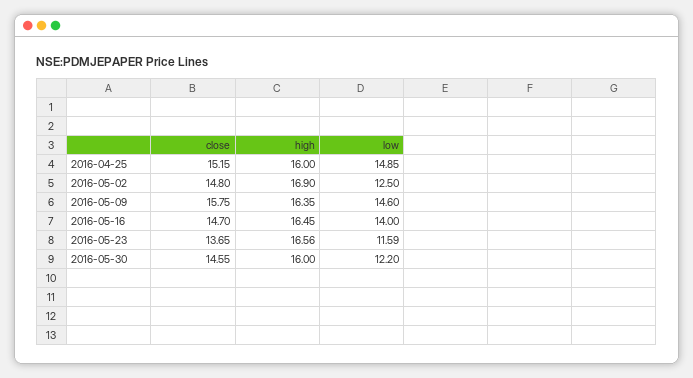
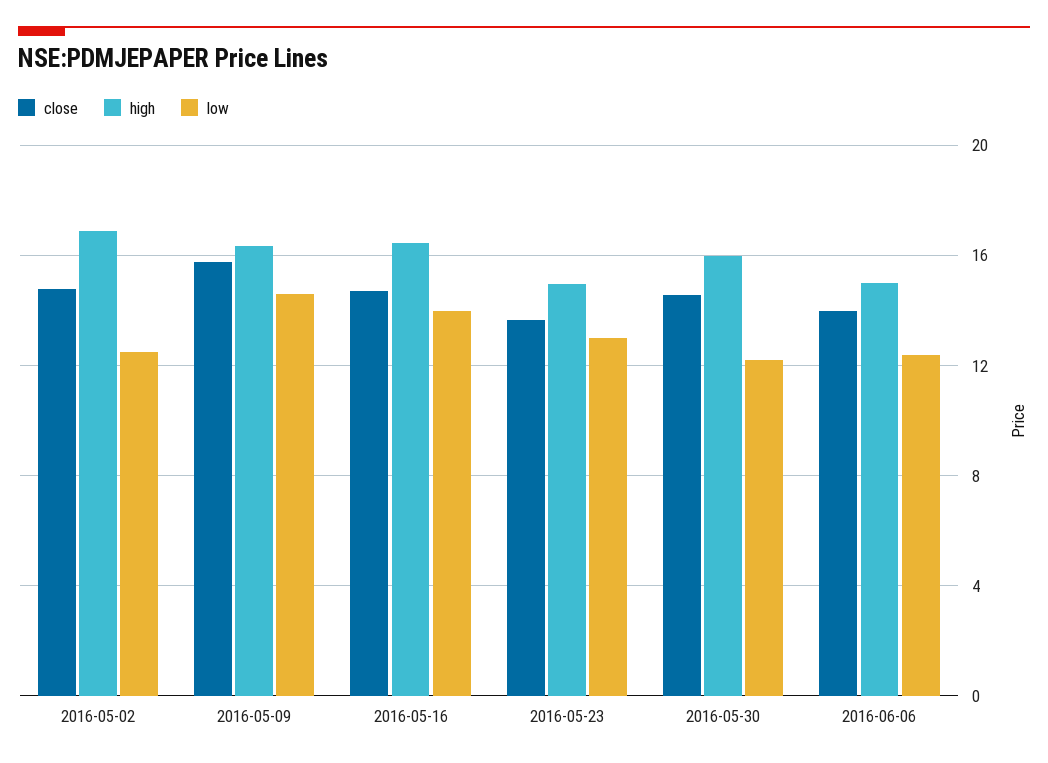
close, 2016-04-25: 15.15 -> none
high, 2016-04-25: 16 -> none
low, 2016-04-25: 14.85 -> none
high, 2016-05-23: 16.56 -> 15
low, 2016-05-23: 11.59 -> 13
close, 2016-06-06: none -> 14
high, 2016-06-06: none -> 15
low, 2016-06-06: none -> 12.5

